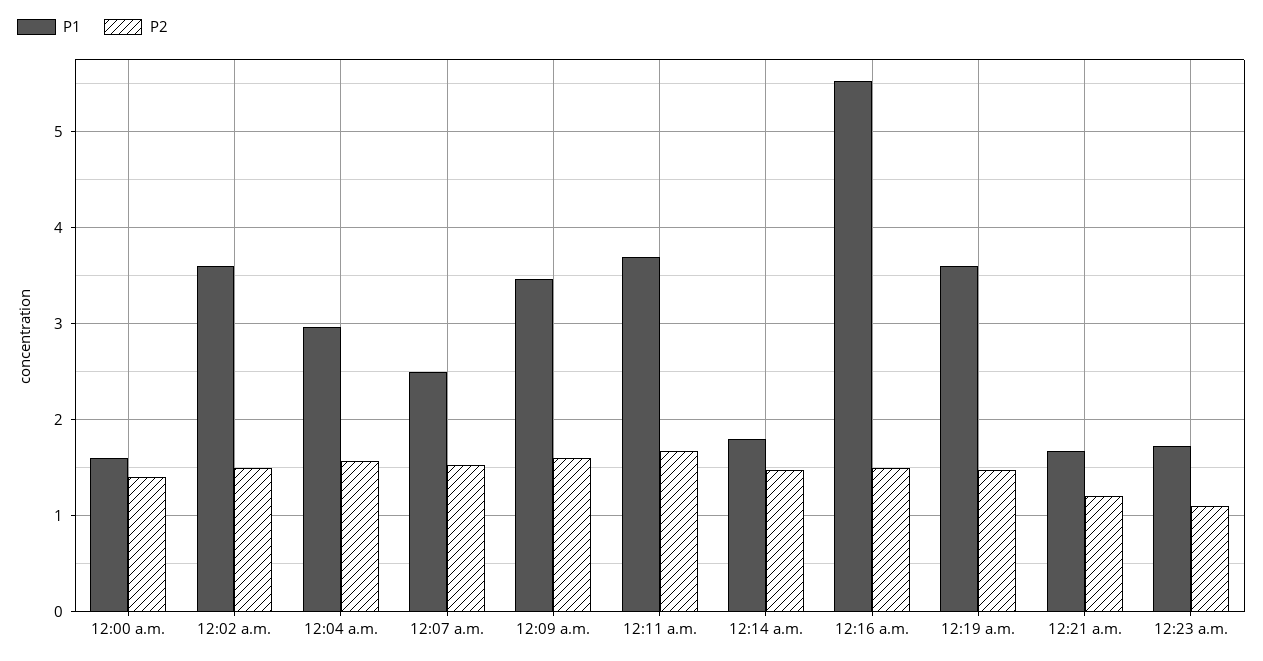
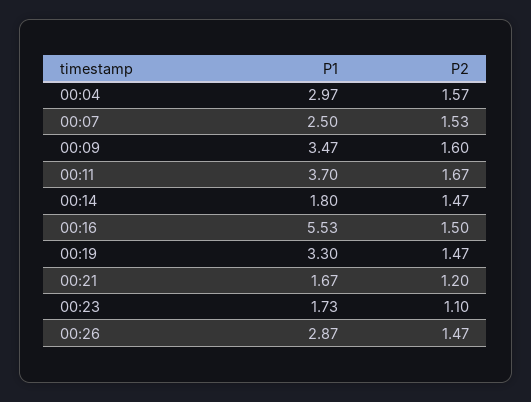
P1, 12:00 a.m.: 1.6 -> none
P2, 12:00 a.m.: 1.4 -> none
P1, 12:02 a.m.: 3.6 -> none
P2, 12:02 a.m.: 1.5 -> none
P1, 12:19 a.m.: 3.6 -> 3.3
P1, 00:26: none -> 2.87
P2, 00:26: none -> 1.47

